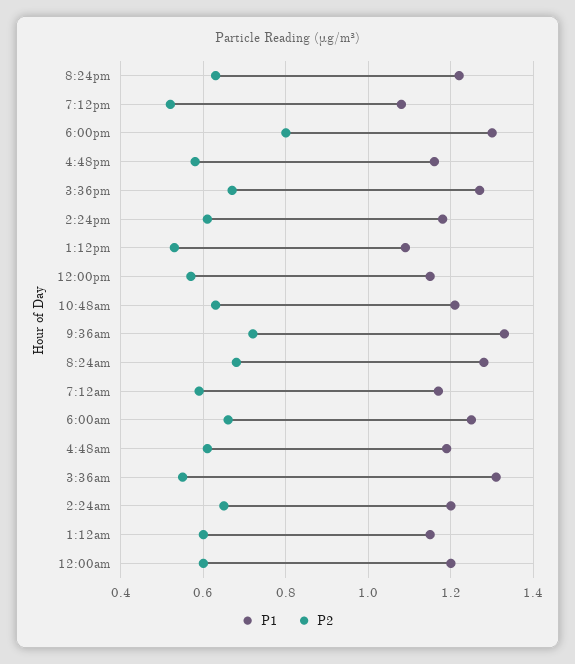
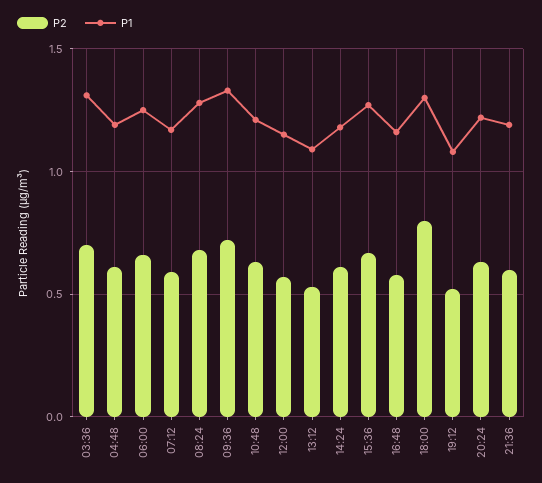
P2, 3:36am: 0.55 -> 0.7
P1, 2:24am: 1.2 -> none
P2, 2:24am: 0.65 -> none
P1, 1:12am: 1.15 -> none
P2, 1:12am: 0.6 -> none
P1, 12:00am: 1.2 -> none
P2, 12:00am: 0.6 -> none
P2, 21:36: none -> 0.6
P1, 21:36: none -> 1.2

